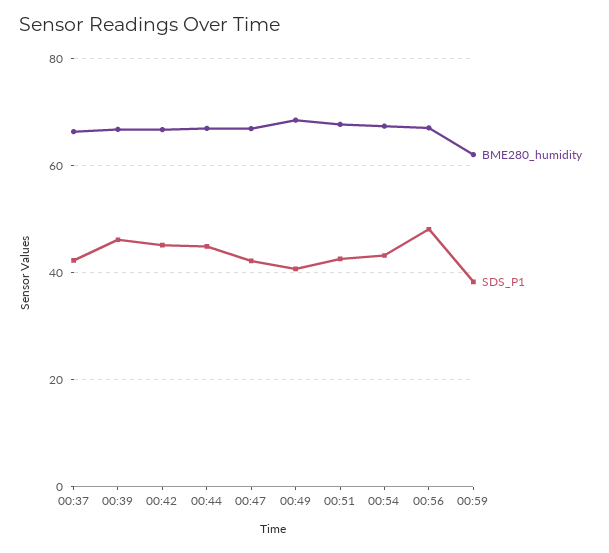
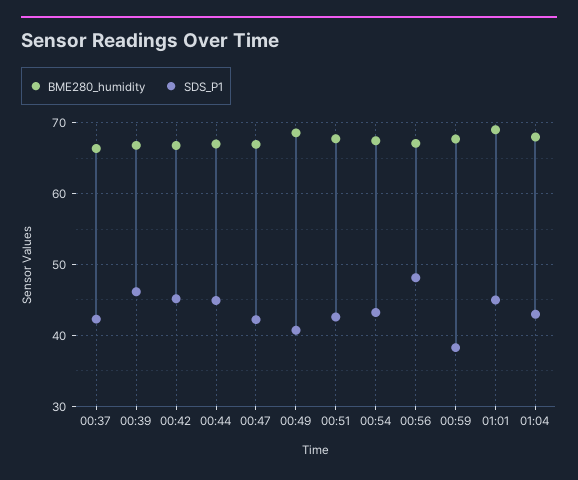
BME280_humidity, 00:59: 62 -> 68
BME280_humidity, 01:01: none -> 69
SDS_P1, 01:01: none -> 45
BME280_humidity, 01:04: none -> 68
SDS_P1, 01:04: none -> 43

